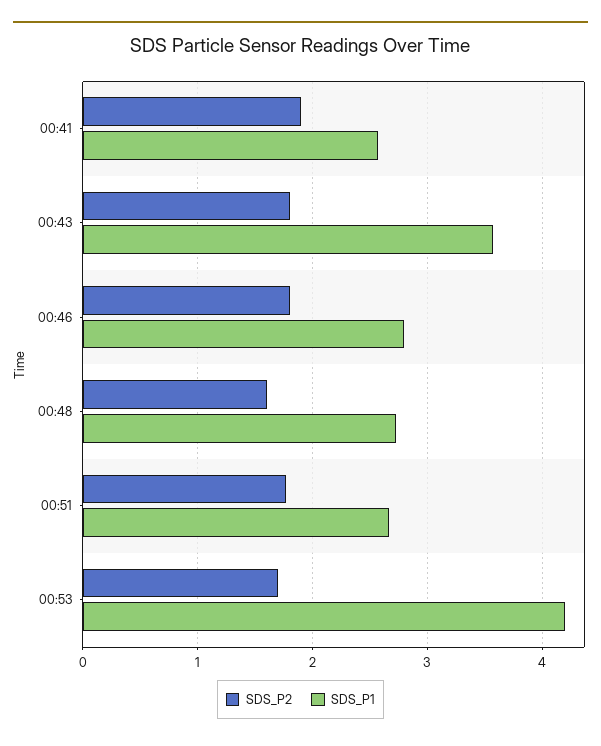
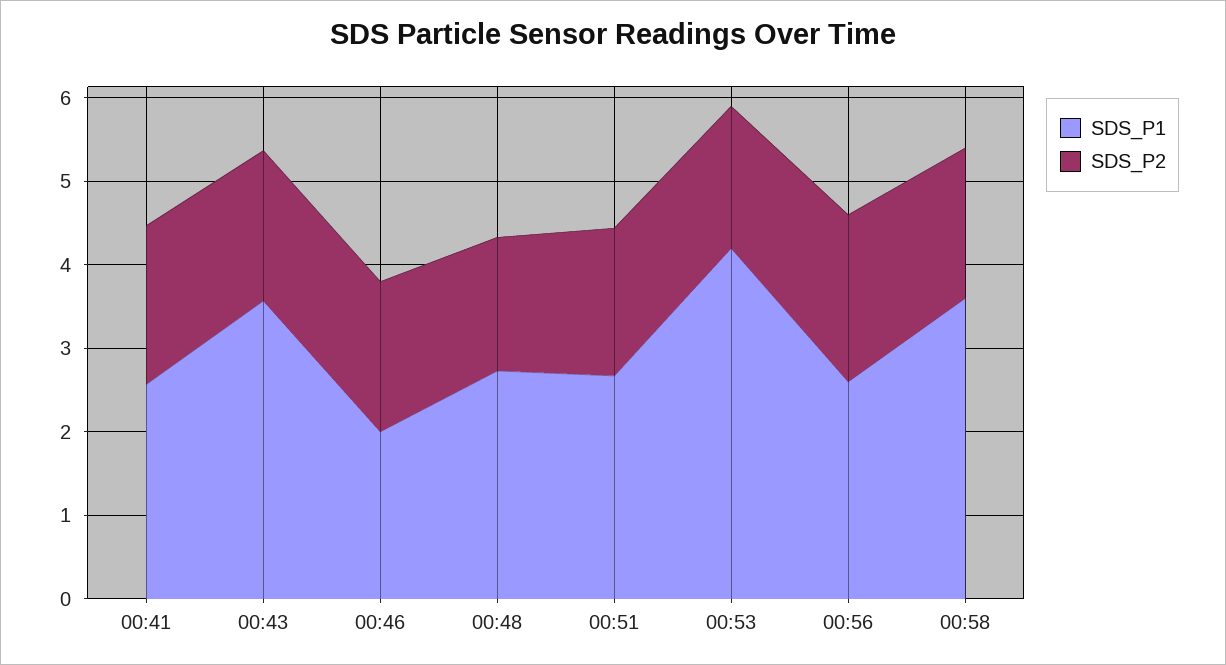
SDS_P1, 00:46: 2.8 -> 2
SDS_P1, 00:56: none -> 2.6
SDS_P2, 00:56: none -> 2
SDS_P1, 00:58: none -> 3.6
SDS_P2, 00:58: none -> 1.8

